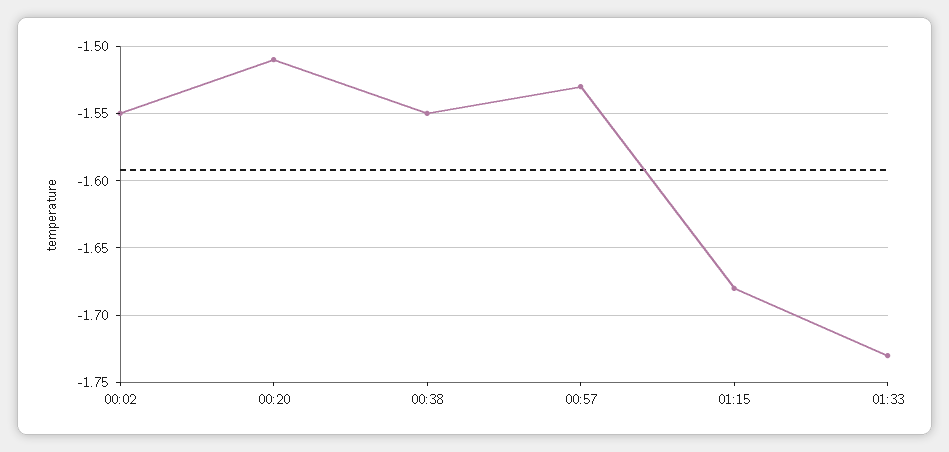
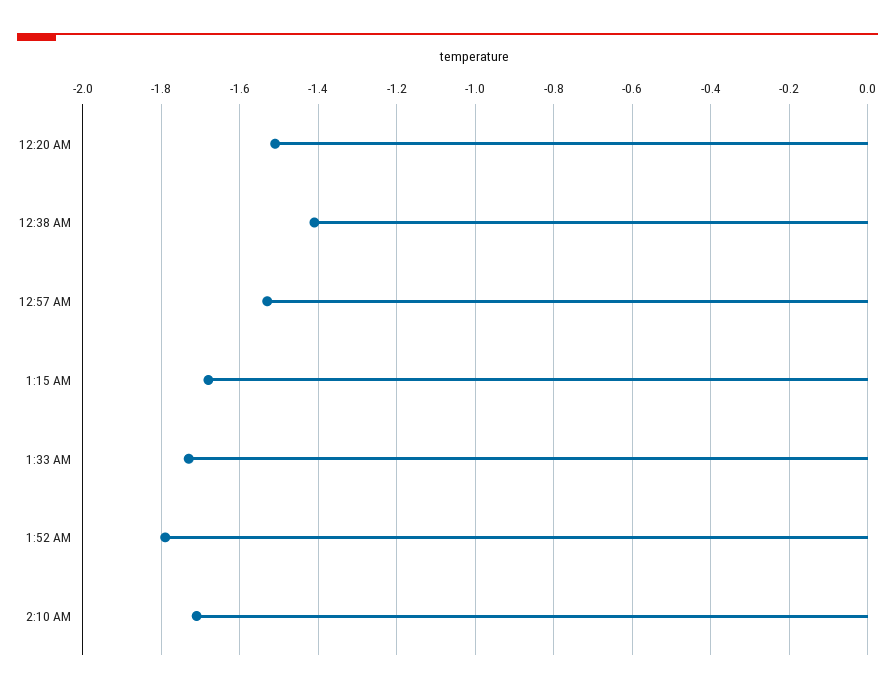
00:02: -1.55 -> none
00:38: -1.55 -> -1.4
1:52 AM: none -> -1.8
2:10 AM: none -> -1.7

